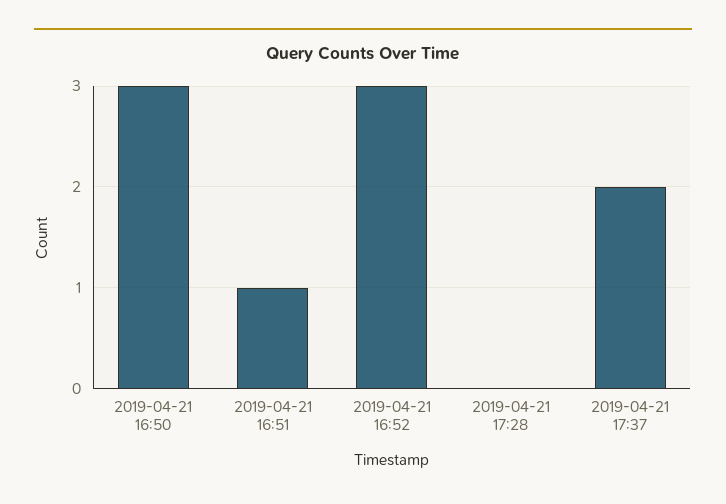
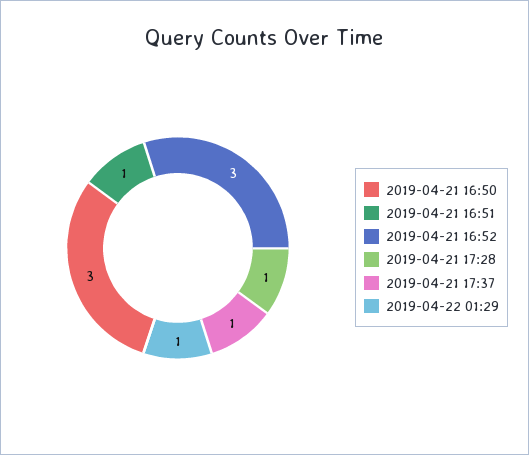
2019-04-21 17:28: 0 -> 1
2019-04-21 17:37: 2 -> 1
2019-04-22 01:29: none -> 1

